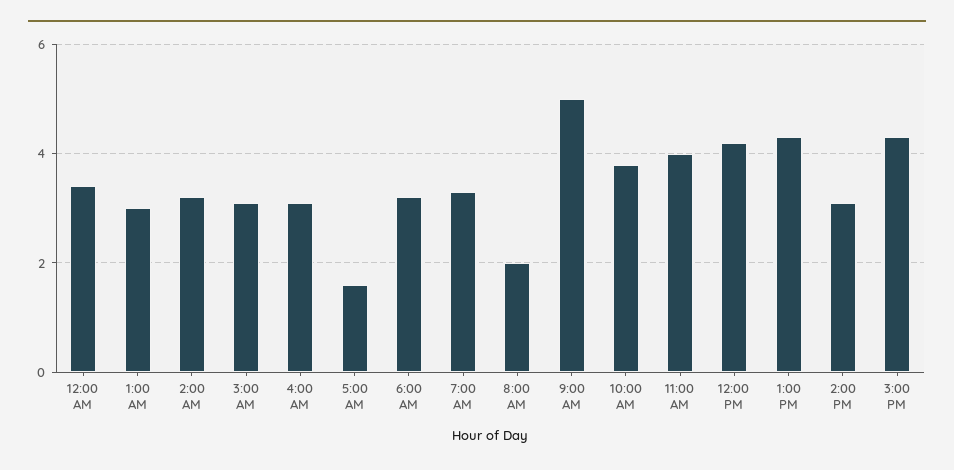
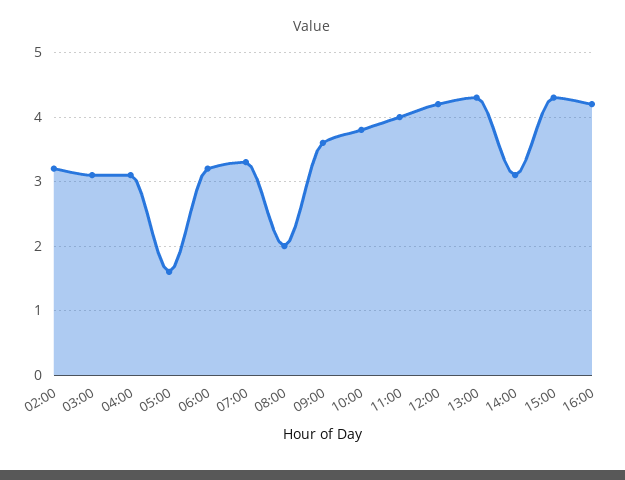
12:00 AM: 3.5 -> none
1:00 AM: 3 -> none
9:00 AM: 5 -> 3.6
16:00: none -> 4.2

